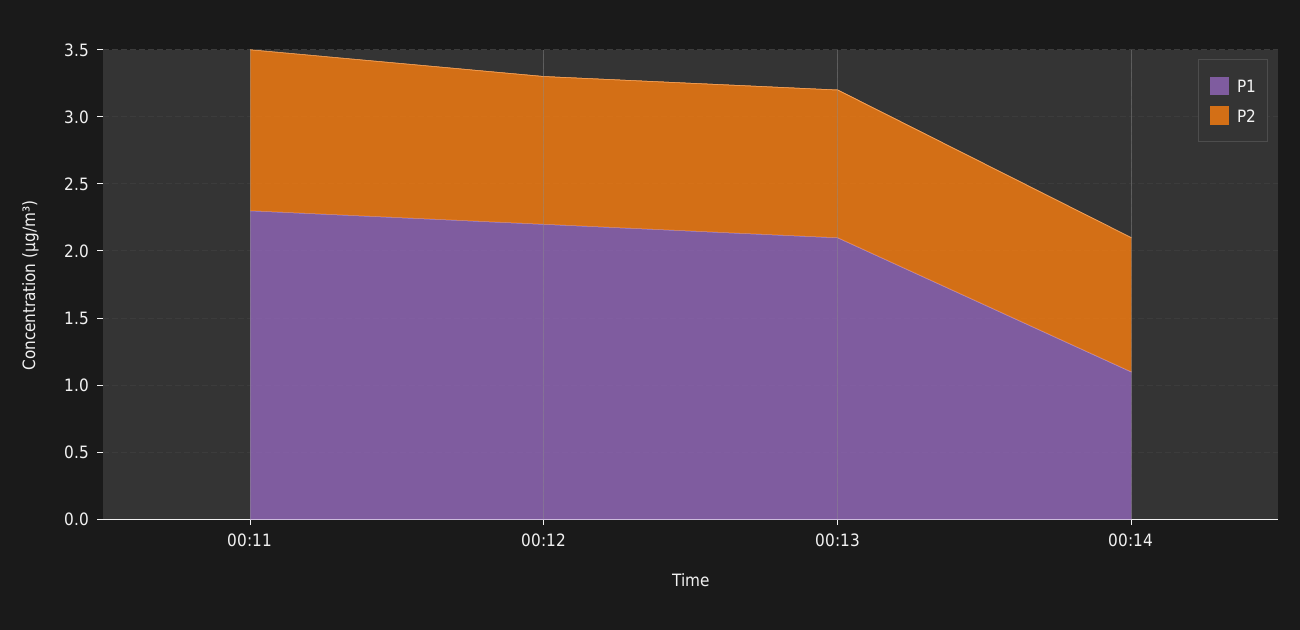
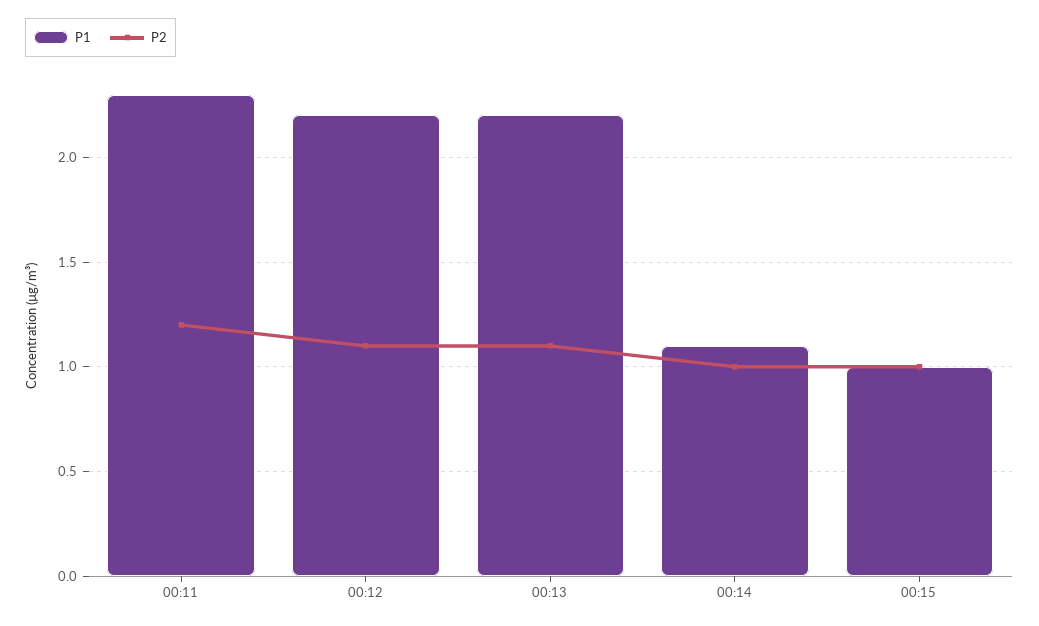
P1, 00:13: 2.1 -> 2.2
P1, 00:15: none -> 1
P2, 00:15: none -> 1

